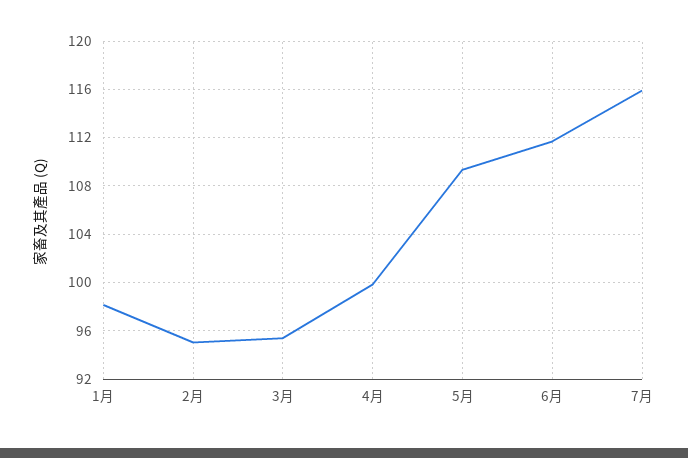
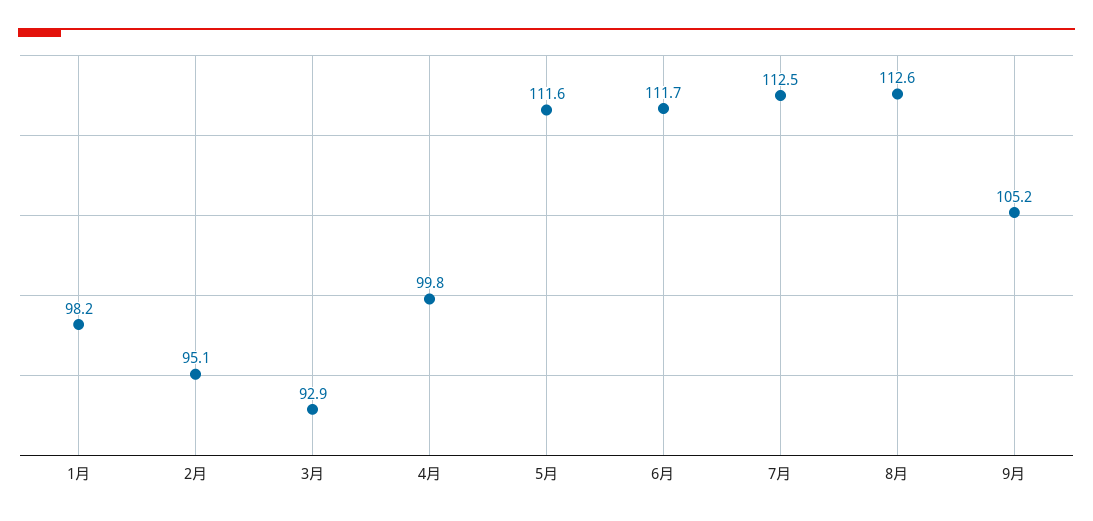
3月: 95.5 -> 92.9
5月: 109.5 -> 111.6
7月: 116 -> 112.5
8月: none -> 112.6
9月: none -> 105.2

